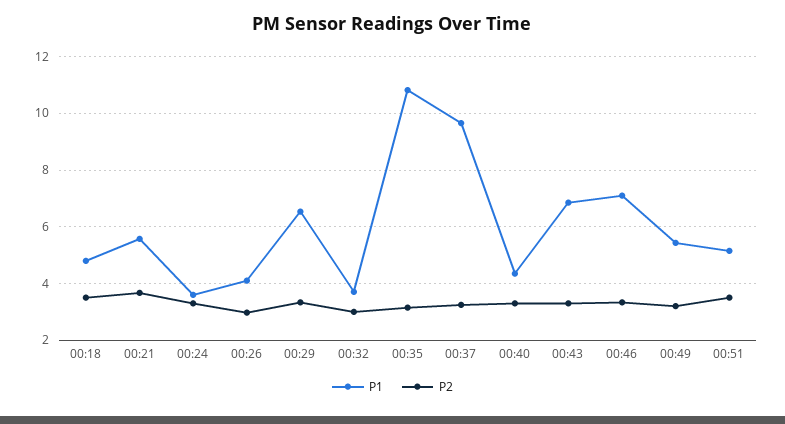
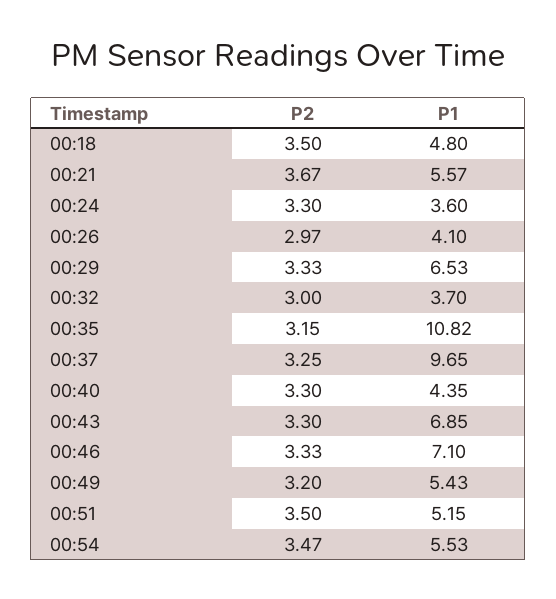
P2, 00:54: none -> 3.47
P1, 00:54: none -> 5.53

